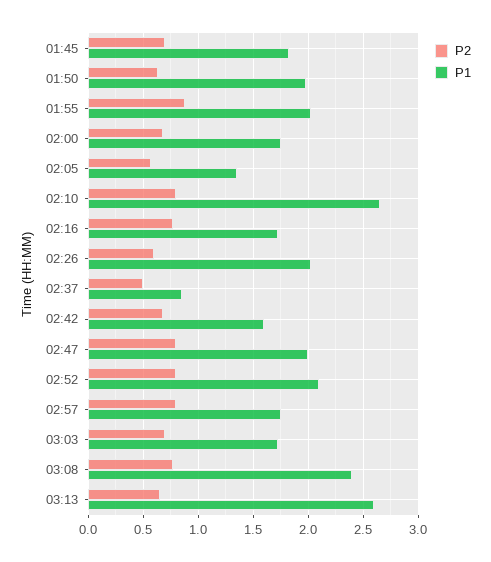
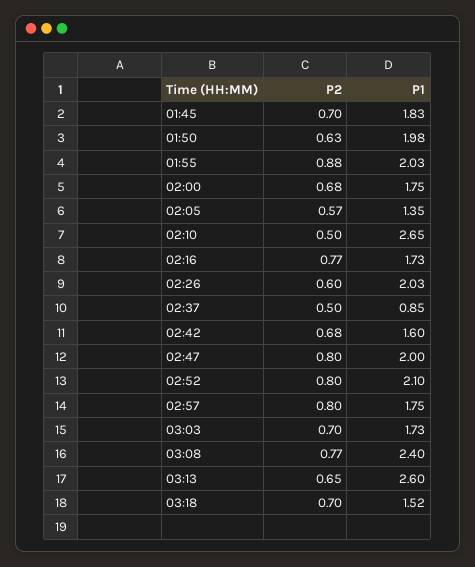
P2, 02:10: 0.8 -> 0.5
P2, 03:18: none -> 0.7
P1, 03:18: none -> 1.52

